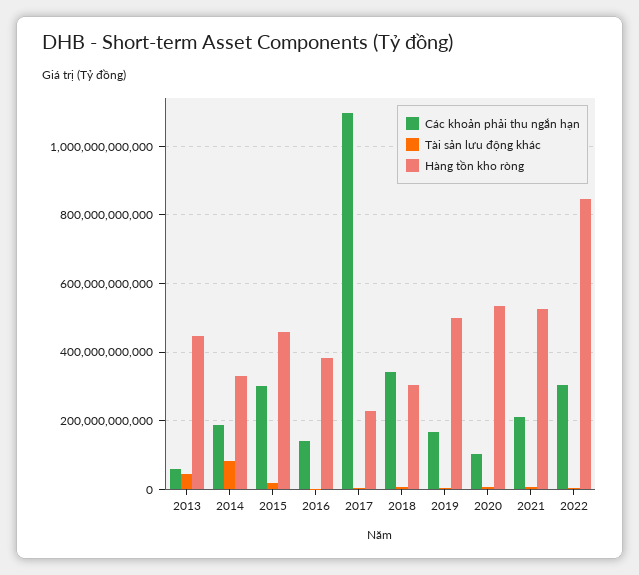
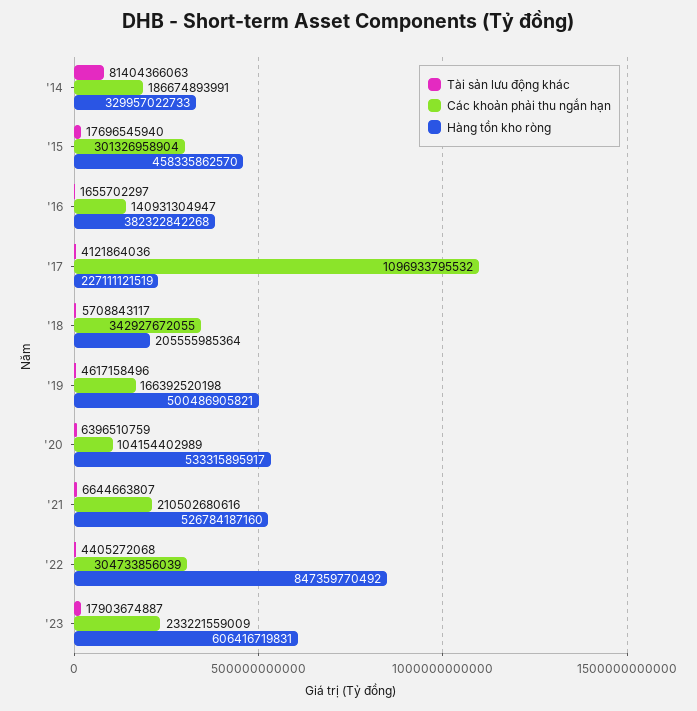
Các khoản phải thu ngắn hạn, 2013: 60000000000 -> none
Tài sản lưu động khác, 2013: 40000000000 -> none
Hàng tồn kho ròng, 2013: 440000000000 -> none
Hàng tồn kho ròng, 2018: 300000000000 -> 205555985364
Tài sản lưu động khác, '23: none -> 17903674887
Các khoản phải thu ngắn hạn, '23: none -> 233221559009
Hàng tồn kho ròng, '23: none -> 606416719831

